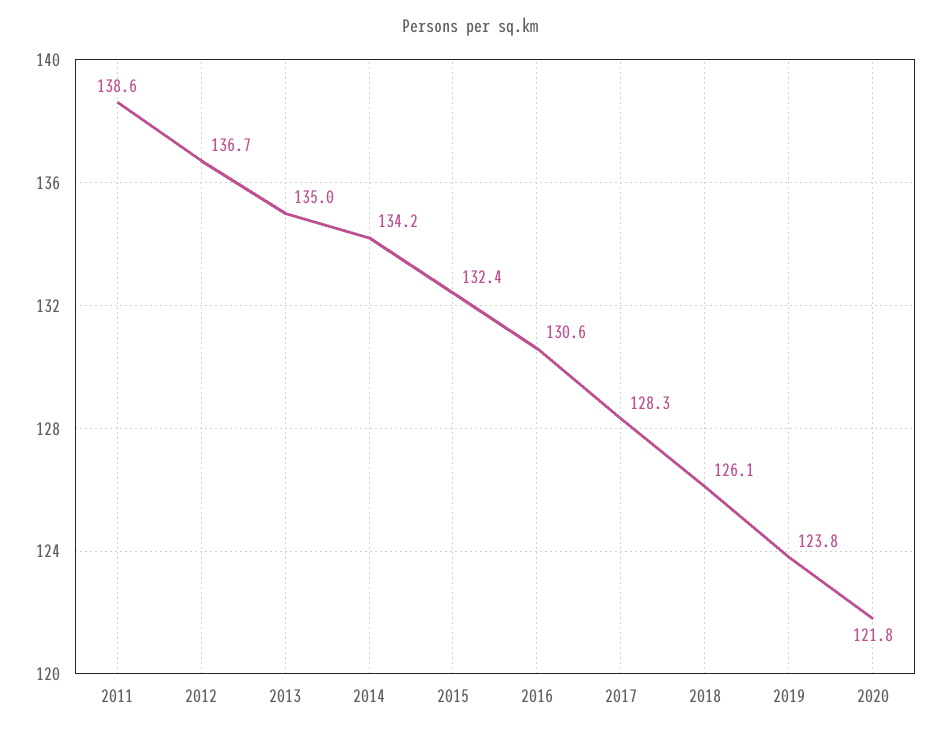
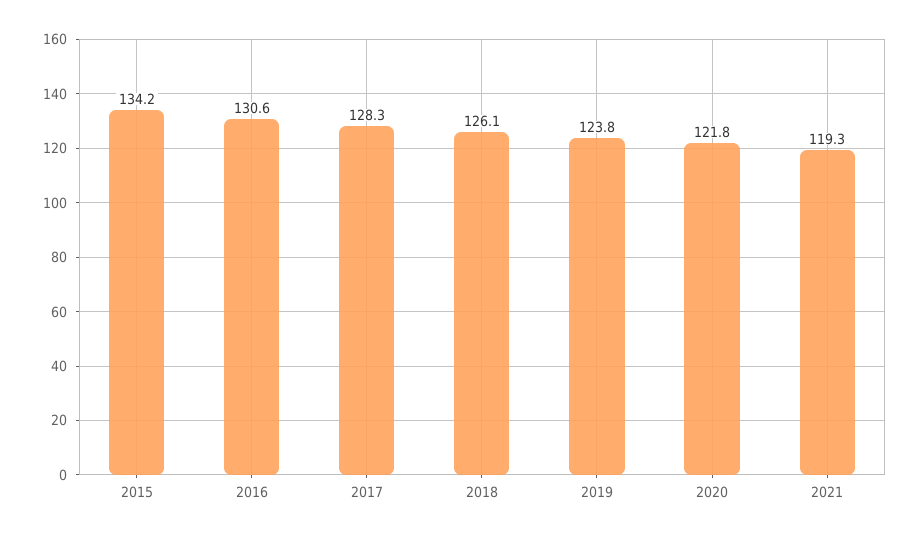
2011: 138.6 -> none
2012: 136.7 -> none
2013: 135 -> none
2014: 134.2 -> none
2015: 132.4 -> 134.2
2021: none -> 119.3

